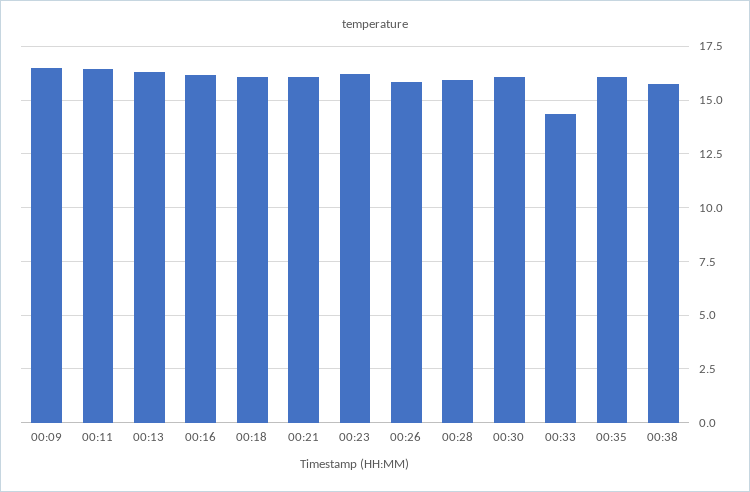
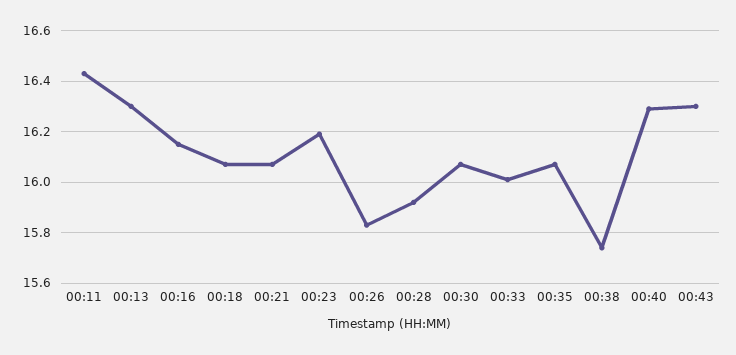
00:09: 16.5 -> none
00:33: 14.5 -> 16
00:40: none -> 16.3
00:43: none -> 16.3

